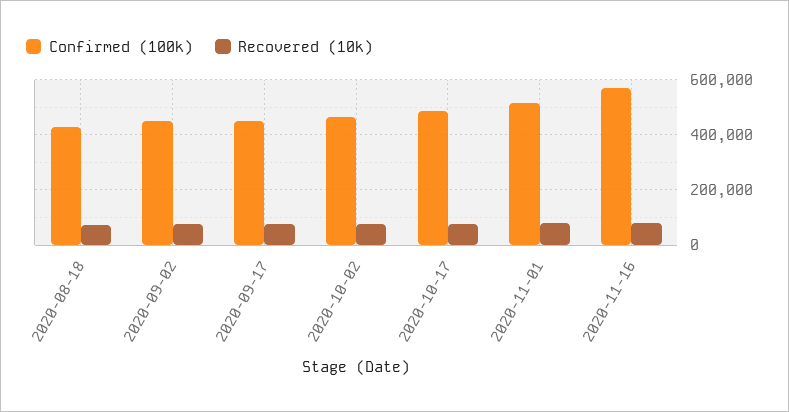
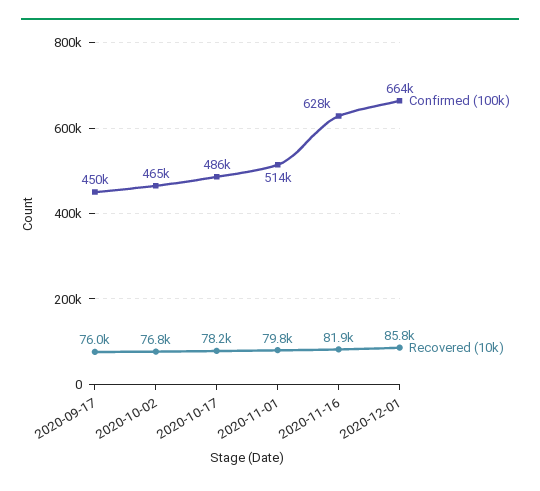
Confirmed (100k), 2020-08-18: 425000 -> none
Recovered (10k), 2020-08-18: 75000 -> none
Confirmed (100k), 2020-09-02: 450000 -> none
Recovered (10k), 2020-09-02: 75000 -> none
Confirmed (100k), 2020-11-16: 575000 -> 628000
Confirmed (100k), 2020-12-01: none -> 664000
Recovered (10k), 2020-12-01: none -> 85800

